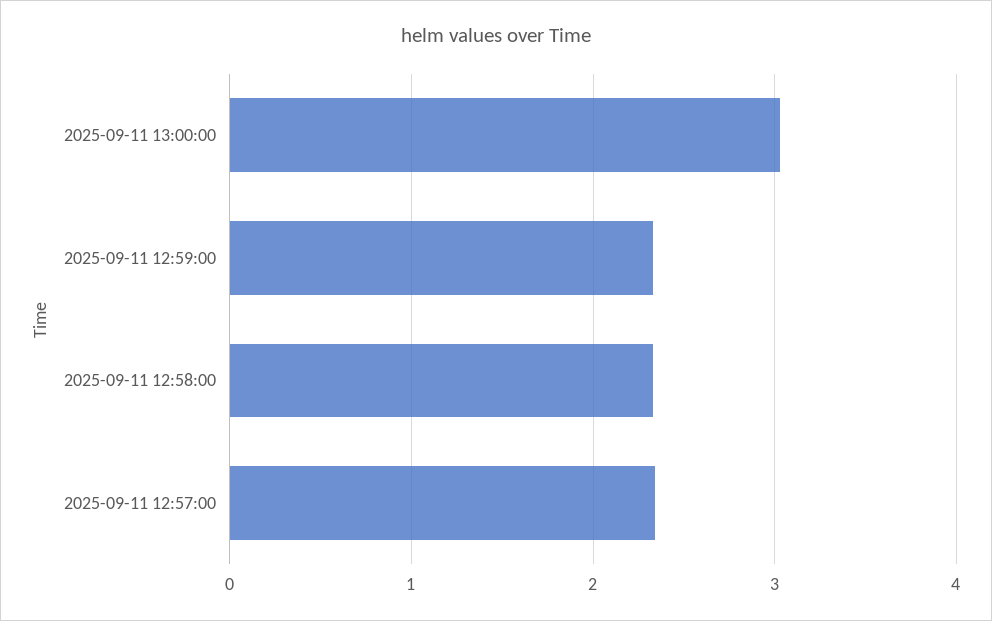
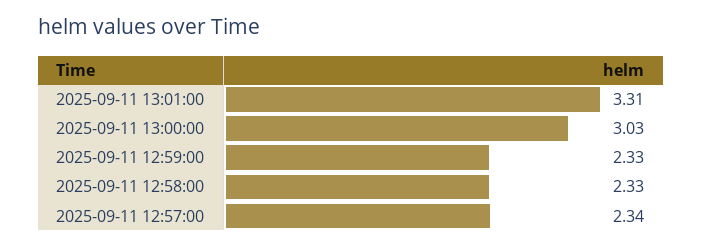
2025-09-11 13:01:00: none -> 3.31

